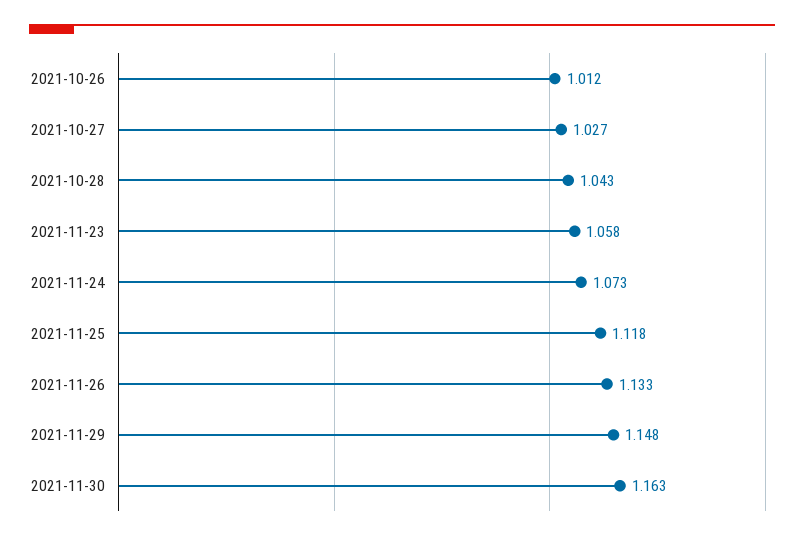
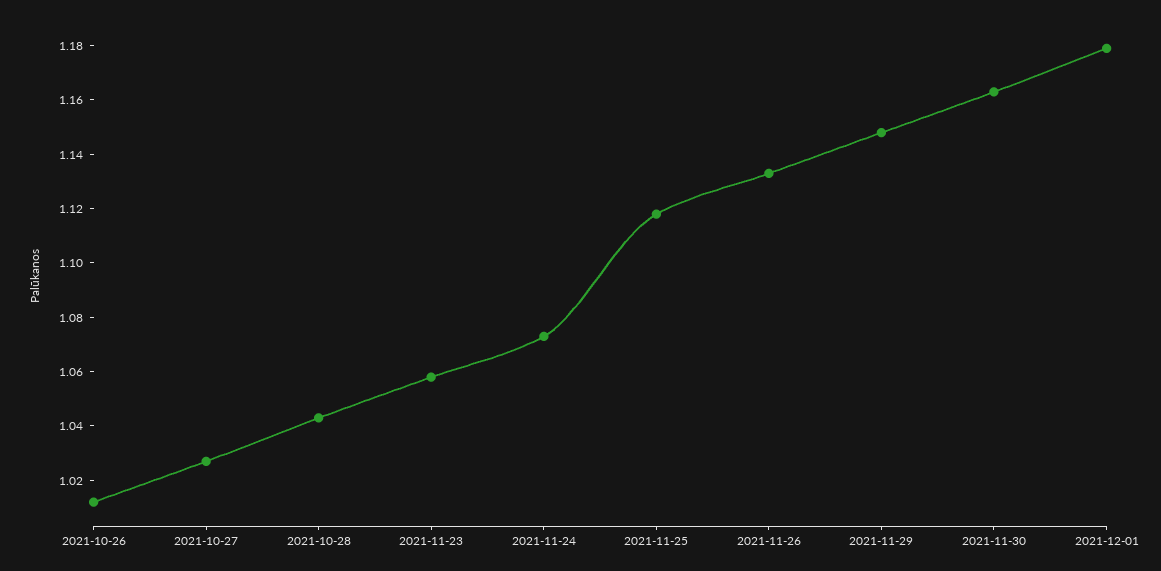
2021-12-01: none -> 1.18

